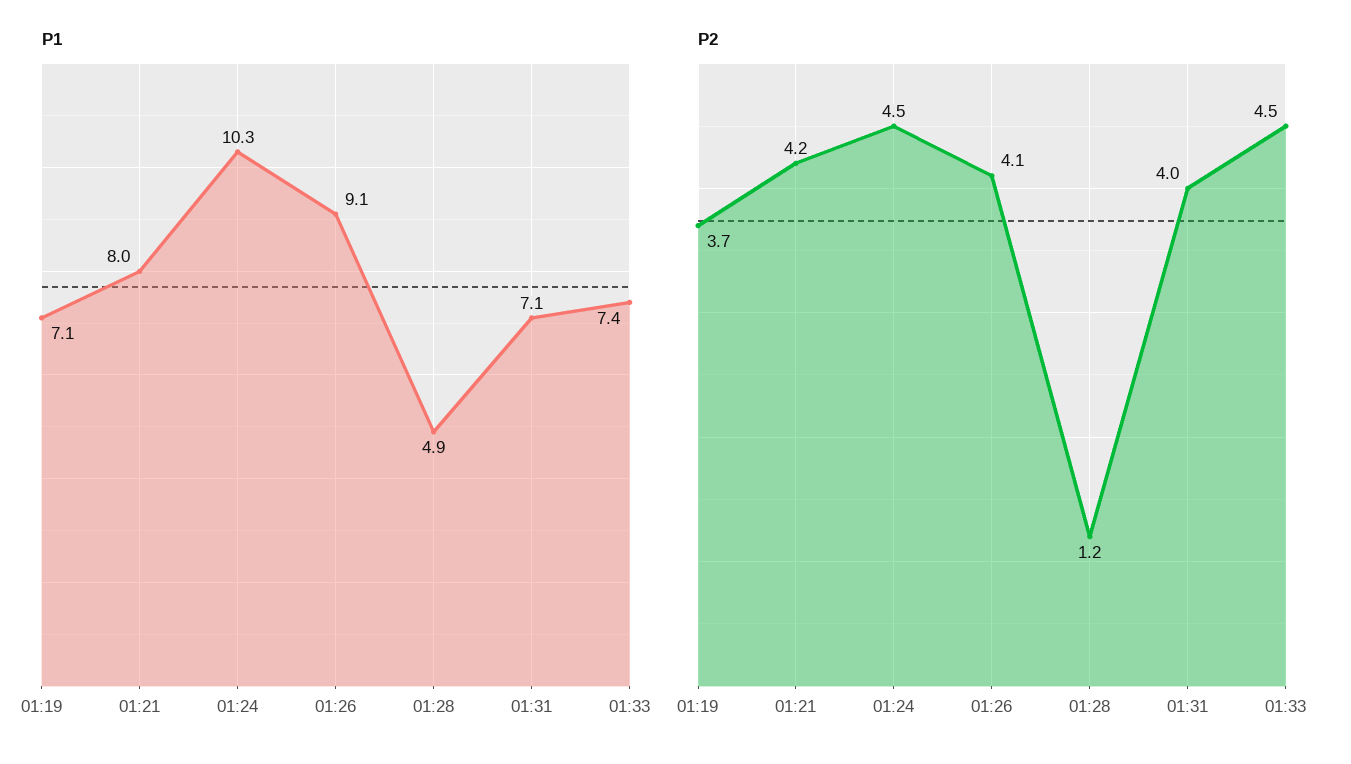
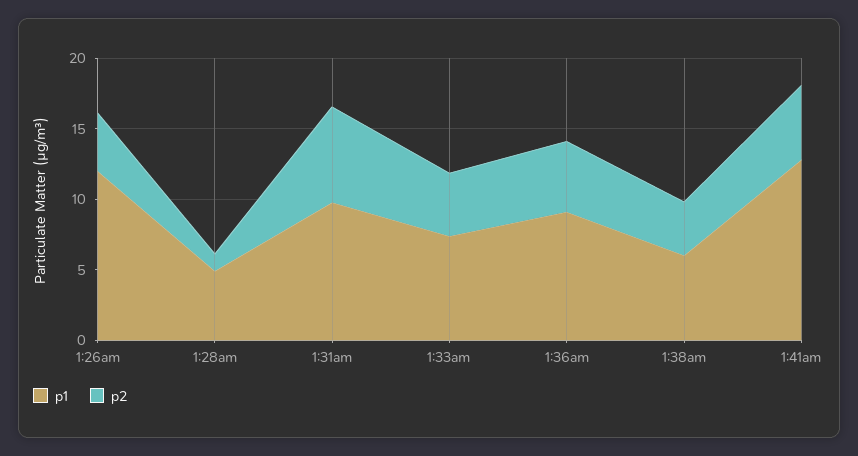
P1, 01:19: 7.1 -> none
P1, 01:21: 8 -> none
P1, 01:24: 10.3 -> none
P1, 01:26: 9.1 -> 12
P1, 01:31: 7.1 -> 10
P2, 01:19: 3.7 -> none
P2, 01:21: 4.2 -> none
P2, 01:24: 4.5 -> none
P2, 01:31: 4 -> 7
P1, 1:36am: none -> 9
P2, 1:36am: none -> 5
P1, 1:38am: none -> 6
P2, 1:38am: none -> 4
P1, 1:41am: none -> 13
P2, 1:41am: none -> 5

